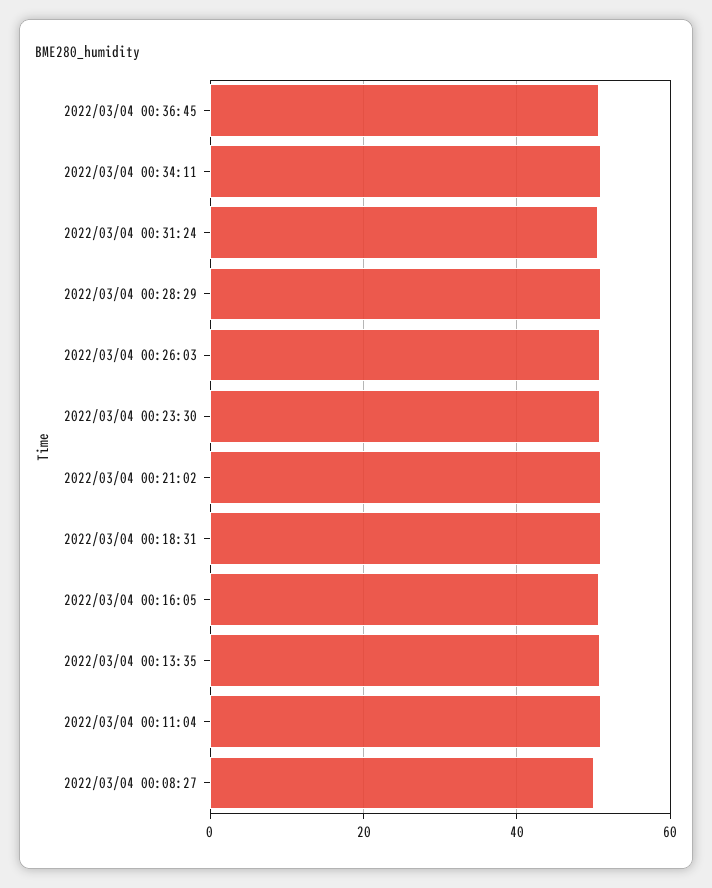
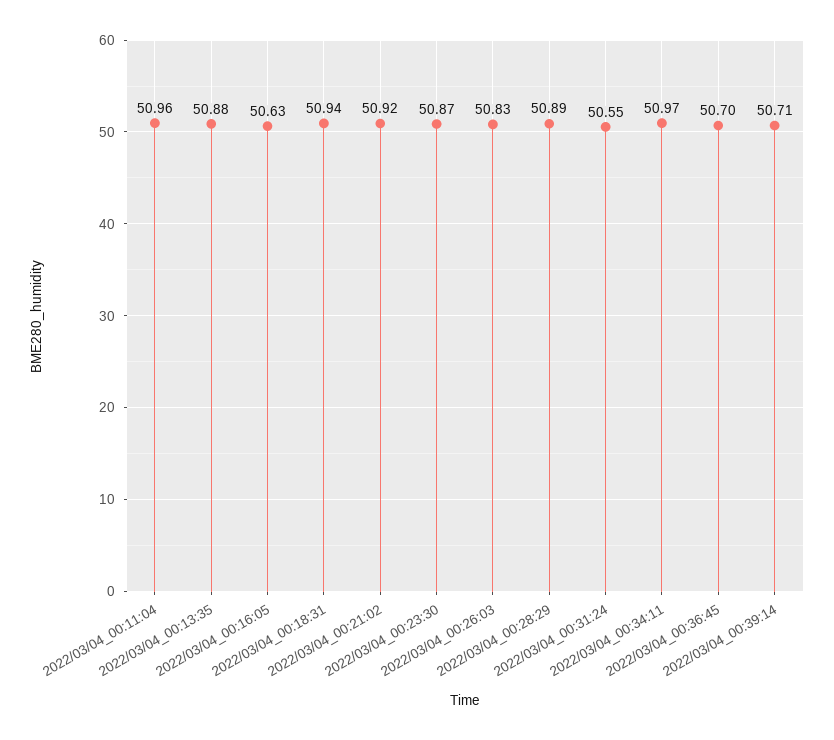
2022/03/04 00:08:27: 50 -> none
2022/03/04_00:39:14: none -> 50.71

